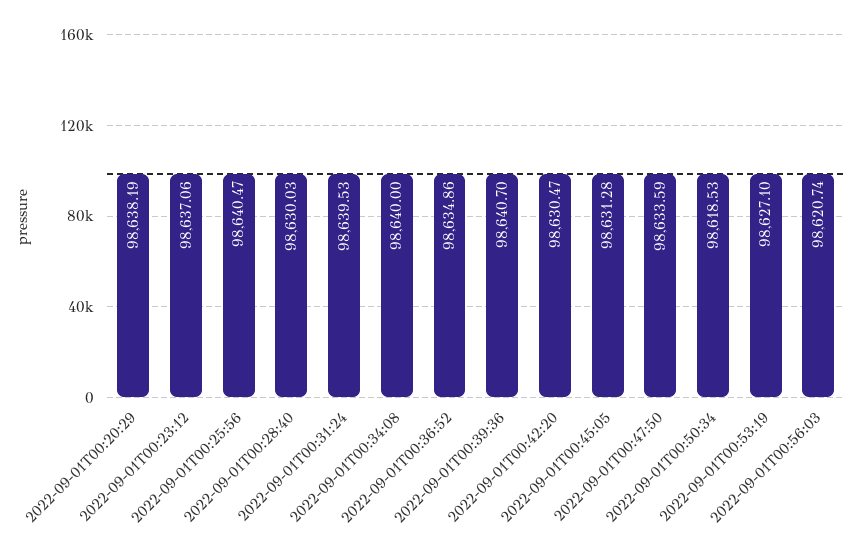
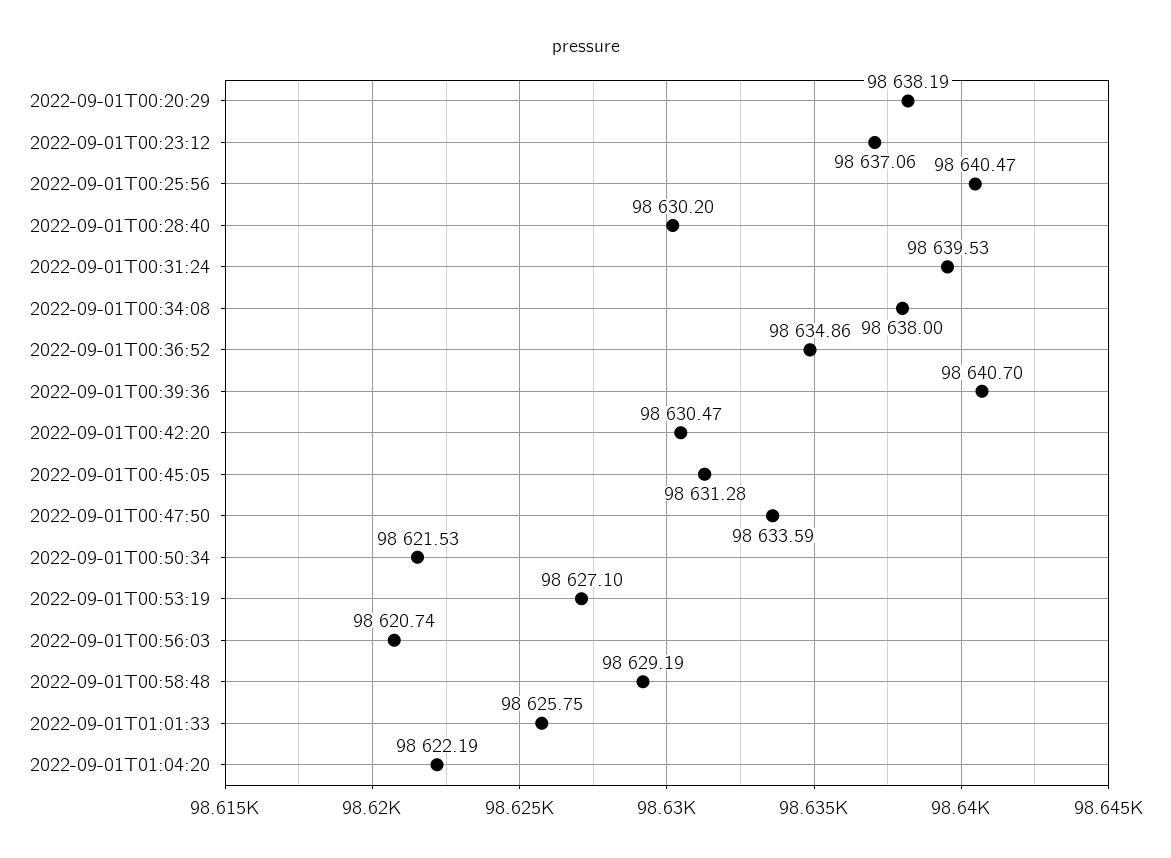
2022-09-01T00:28:40: 98630.03 -> 98630.2
2022-09-01T00:34:08: 98640 -> 98638
2022-09-01T00:50:34: 98618.53 -> 98621.53
2022-09-01T00:58:48: none -> 98629.19
2022-09-01T01:01:33: none -> 98625.75
2022-09-01T01:04:20: none -> 98622.19

